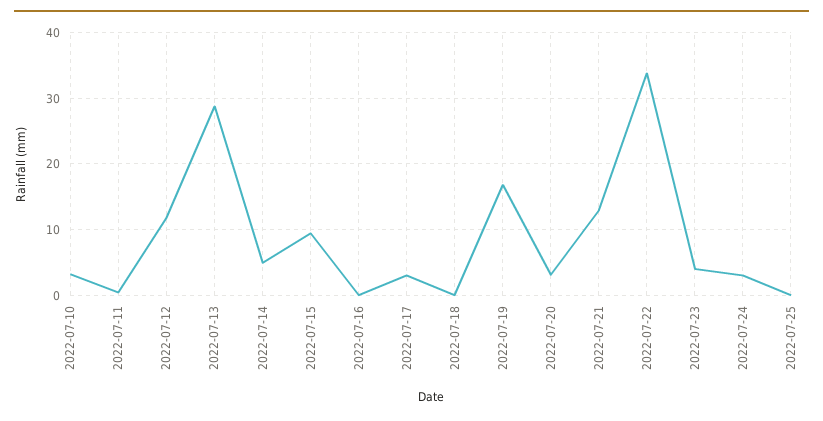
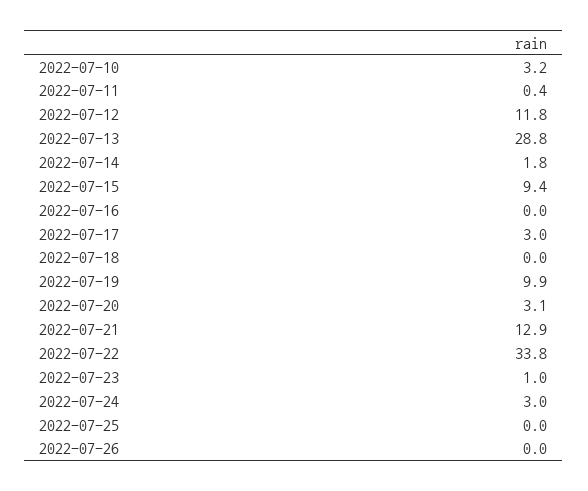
2022-07-14: 5 -> 1.8
2022-07-19: 17 -> 9.9
2022-07-23: 4 -> 1
2022-07-26: none -> 0

